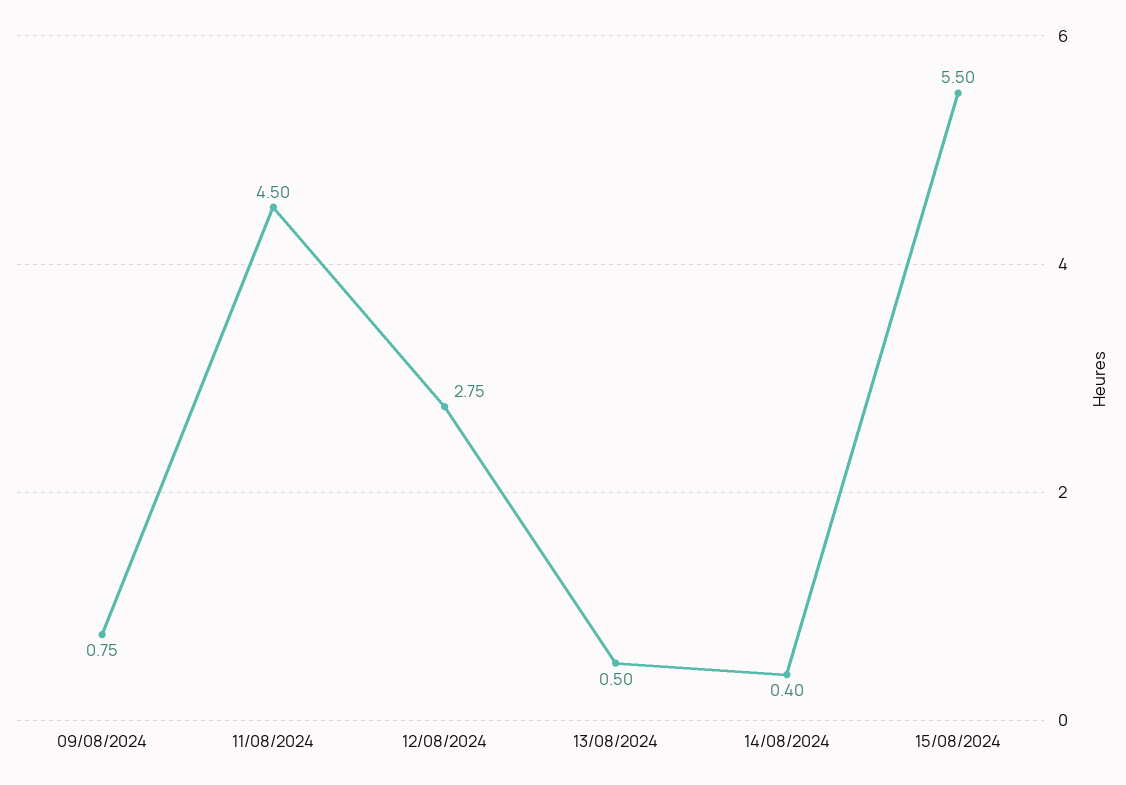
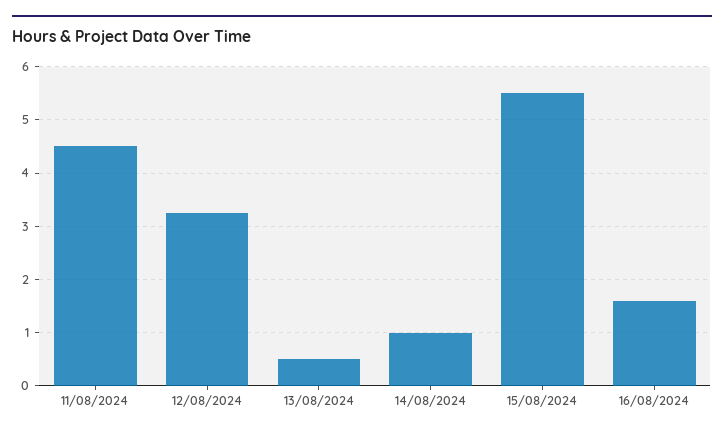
09/08/2024: 0.75 -> none
12/08/2024: 2.75 -> 3.2
14/08/2024: 0.4 -> 1
16/08/2024: none -> 1.6

